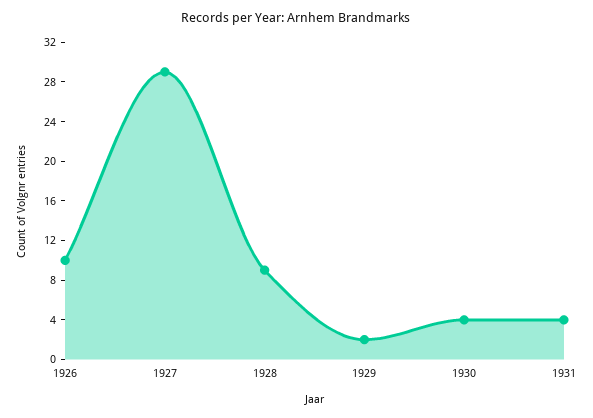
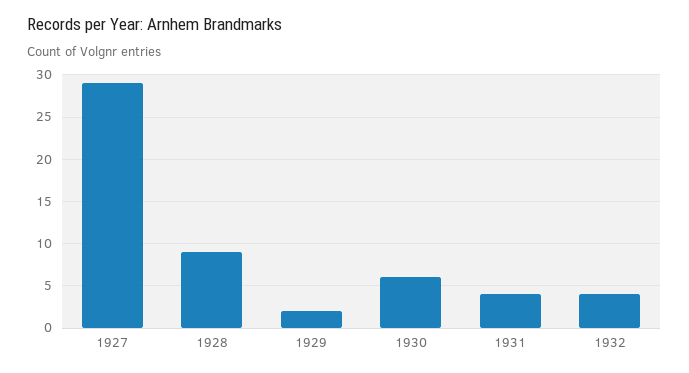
1926: 10 -> none
1930: 4 -> 6
1932: none -> 4

